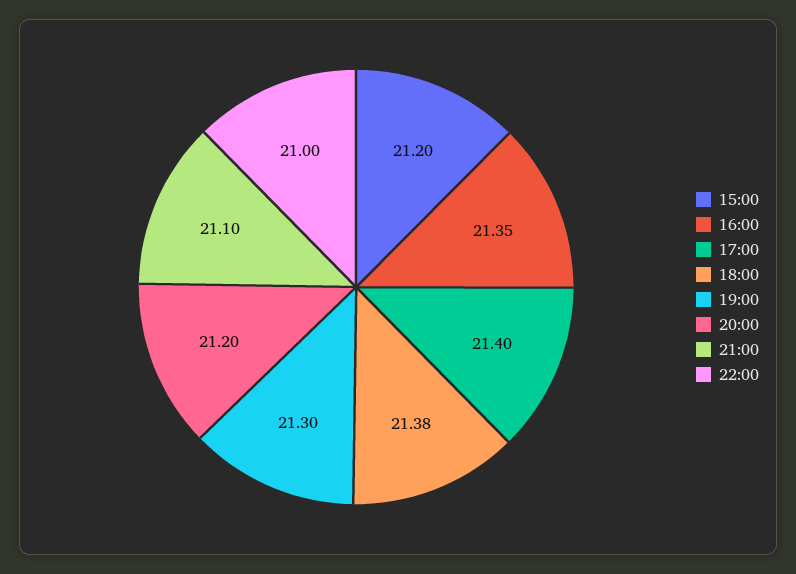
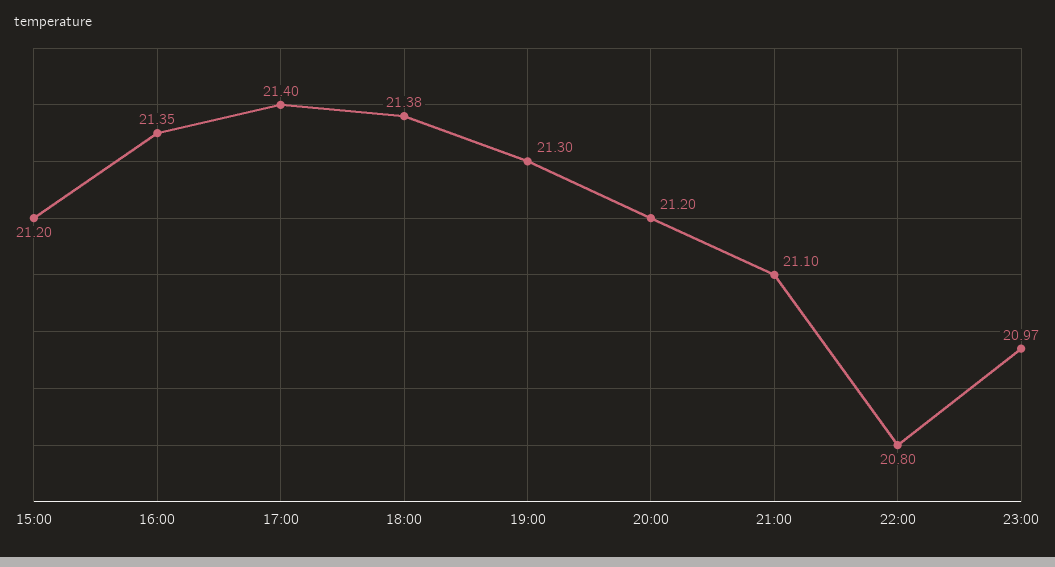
22:00: 21 -> 20.8
23:00: none -> 20.97

